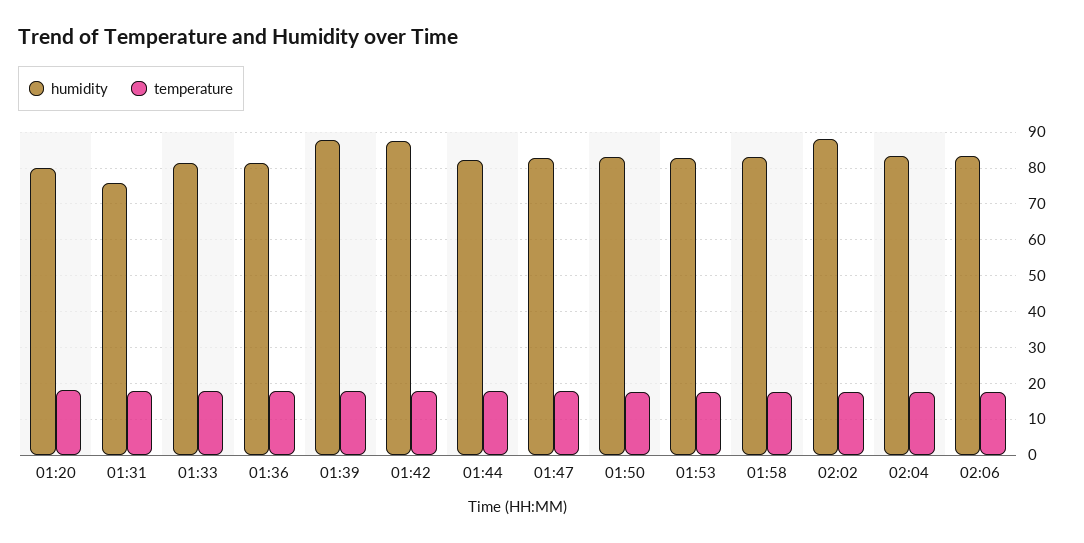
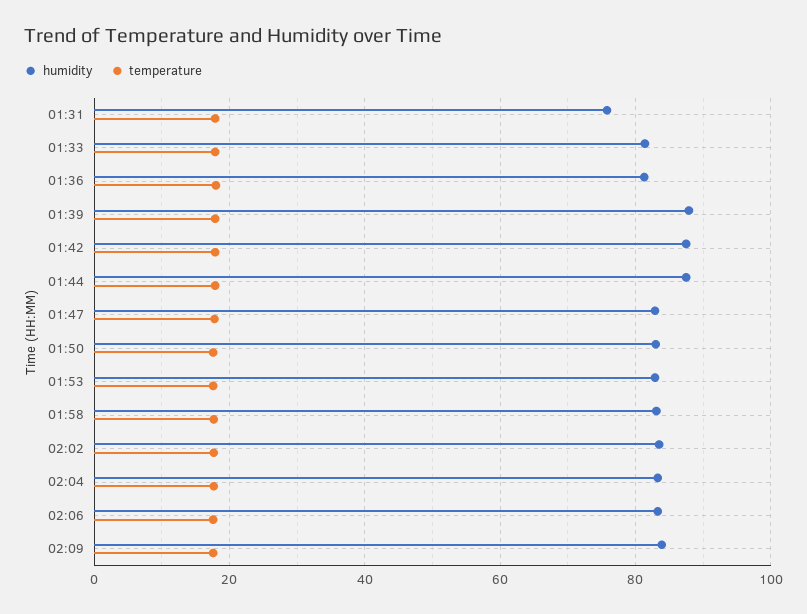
humidity, 01:20: 80 -> none
temperature, 01:20: 18 -> none
humidity, 01:44: 82 -> 88
humidity, 02:02: 88 -> 84
humidity, 02:09: none -> 84
temperature, 02:09: none -> 18

